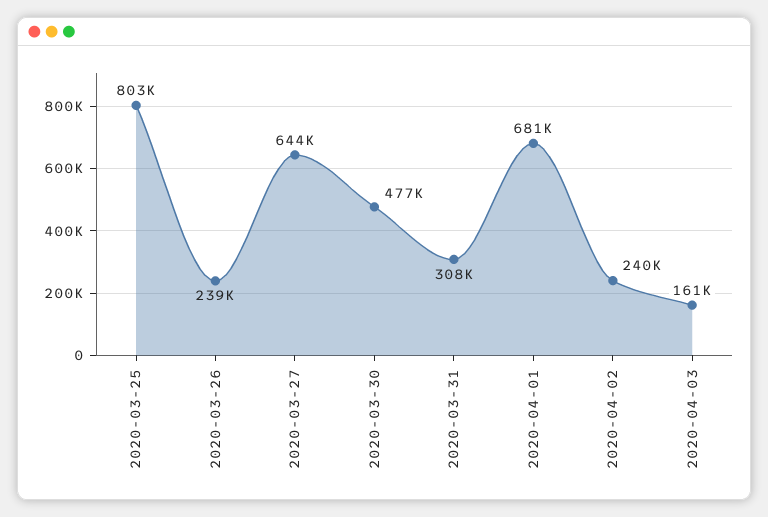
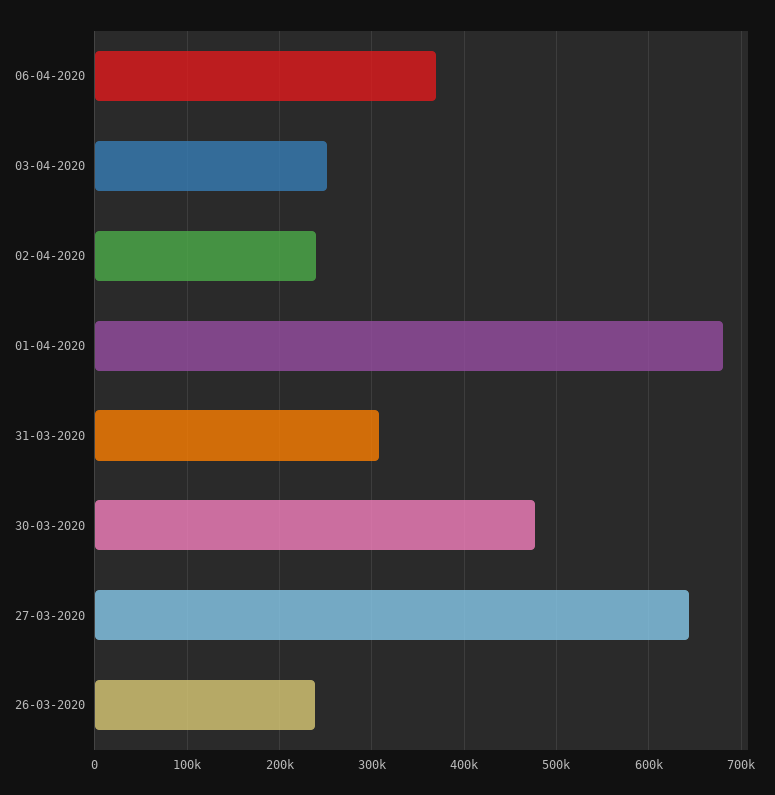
2020-03-25: 803000 -> none
2020-04-03: 161000 -> 250000
06-04-2020: none -> 370000

